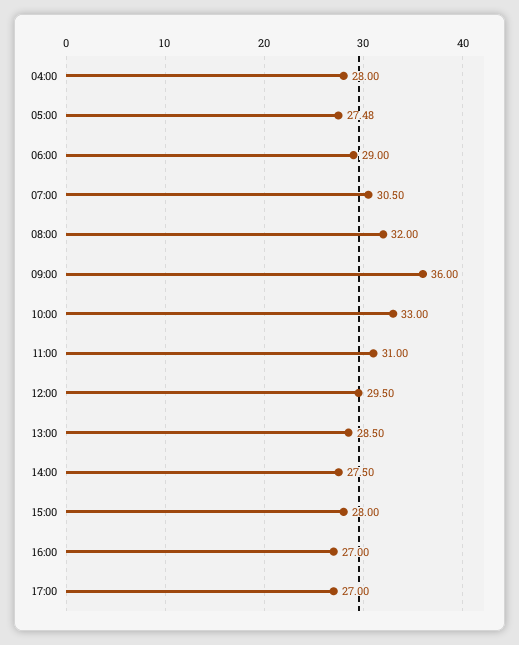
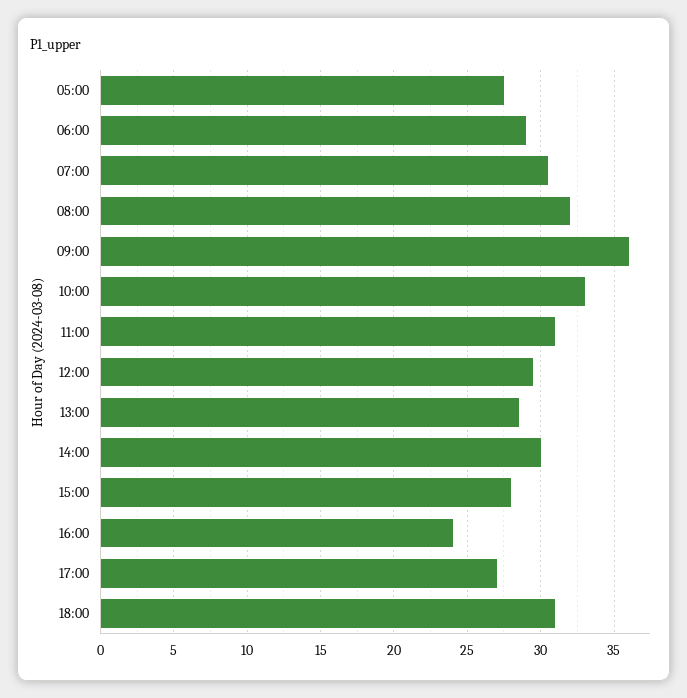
04:00: 28 -> none
14:00: 27.5 -> 30
16:00: 27 -> 24
18:00: none -> 31

